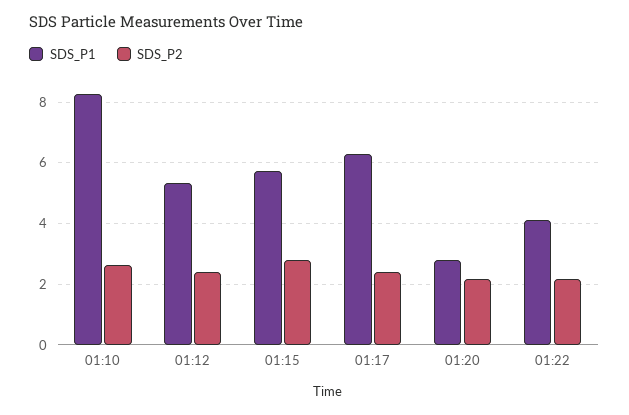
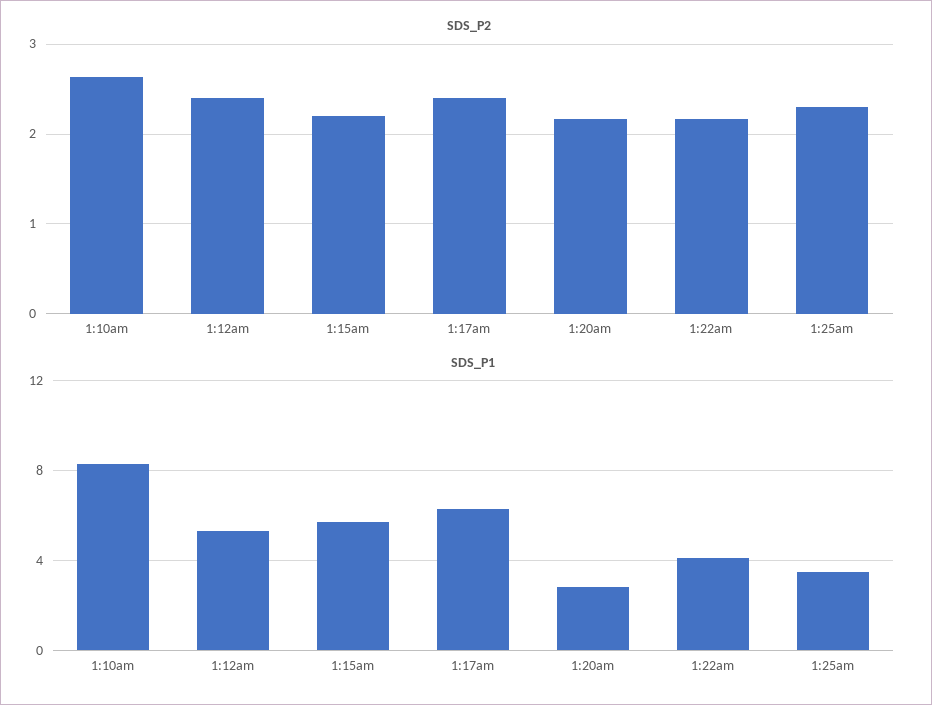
SDS_P2, 01:15: 2.8 -> 2.2
SDS_P2, 1:25am: none -> 2.3
SDS_P1, 1:25am: none -> 3.5

